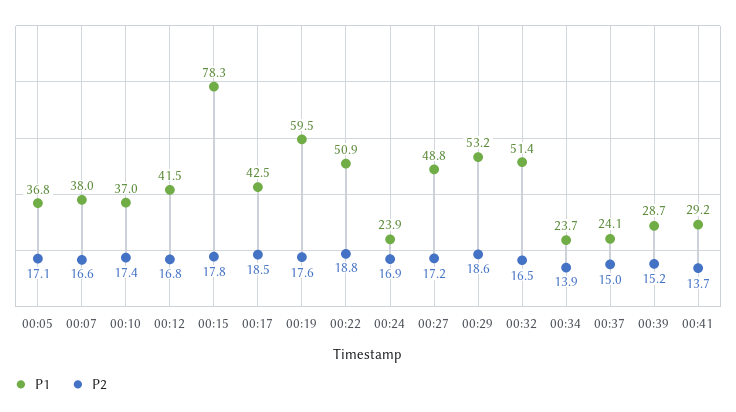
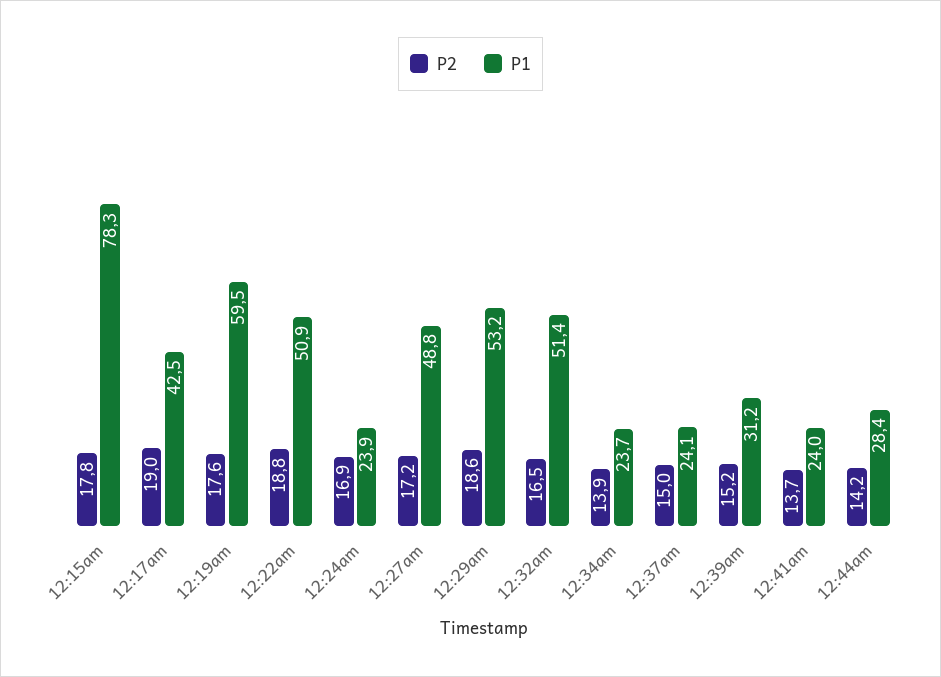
P1, 00:05: 36.8 -> none
P2, 00:05: 17.1 -> none
P1, 00:07: 38 -> none
P2, 00:07: 16.6 -> none
P1, 00:10: 37 -> none
P2, 00:10: 17.4 -> none
P1, 00:12: 41.5 -> none
P2, 00:12: 16.8 -> none
P2, 00:17: 18.5 -> 19
P1, 00:39: 28.7 -> 31.2
P1, 00:41: 29.2 -> 24
P2, 12:44am: none -> 14.2
P1, 12:44am: none -> 28.4

